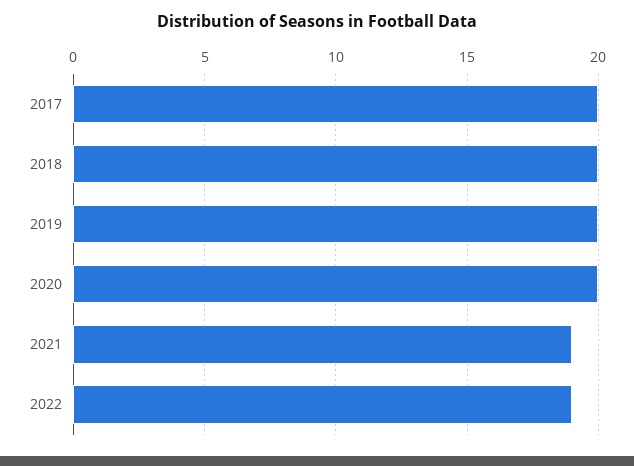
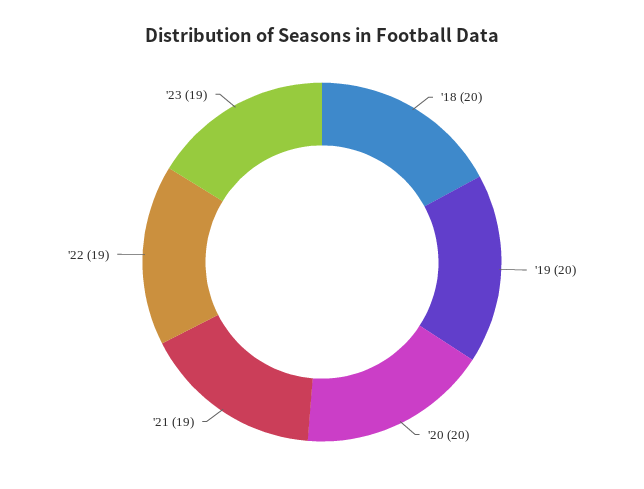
2017: 20 -> none
'23: none -> 19

